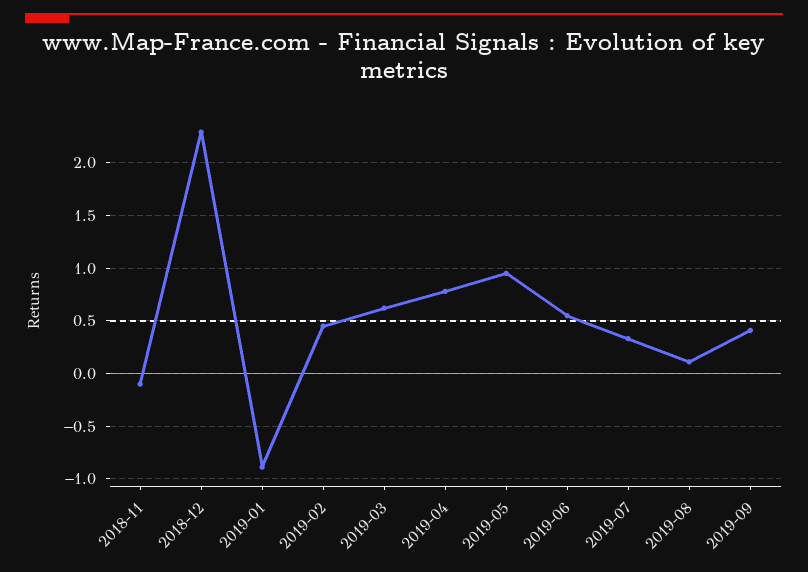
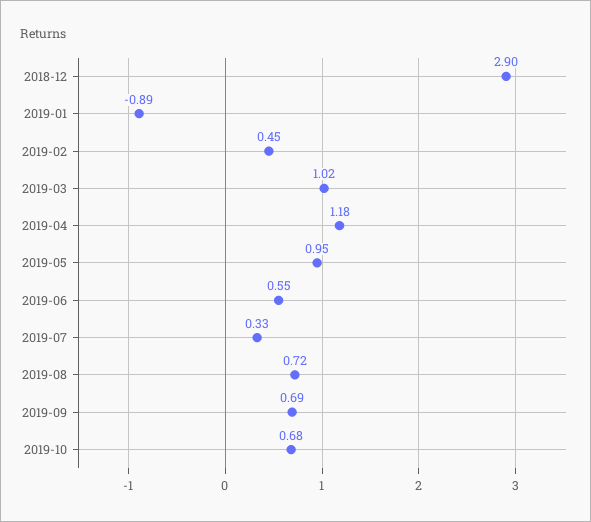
2018-11: -0.1 -> none
2018-12: 2.3 -> 2.9
2019-03: 0.6 -> 1.02
2019-04: 0.8 -> 1.18
2019-08: 0.1 -> 0.72
2019-09: 0.4 -> 0.69
2019-10: none -> 0.68

